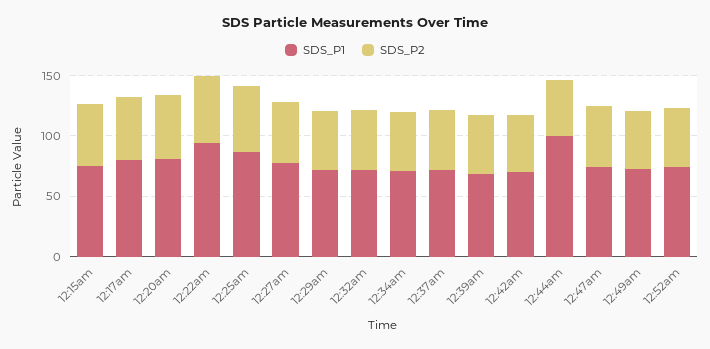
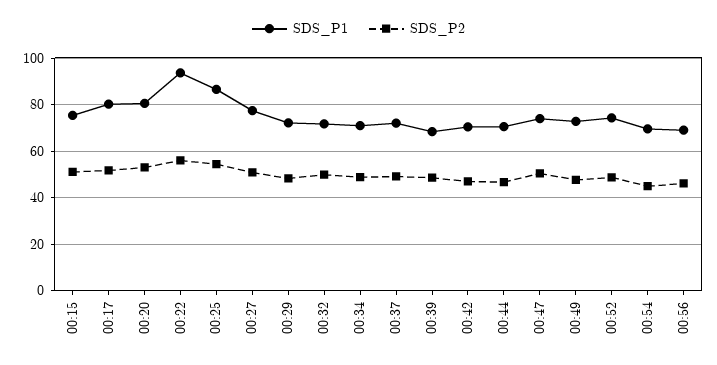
SDS_P1, 12:44am: 100 -> 70
SDS_P1, 00:54: none -> 70
SDS_P2, 00:54: none -> 45
SDS_P1, 00:56: none -> 70
SDS_P2, 00:56: none -> 45

